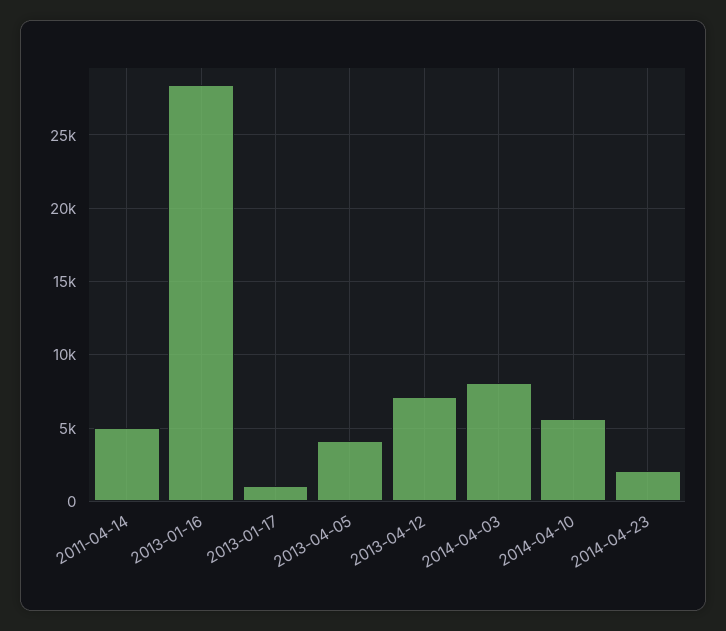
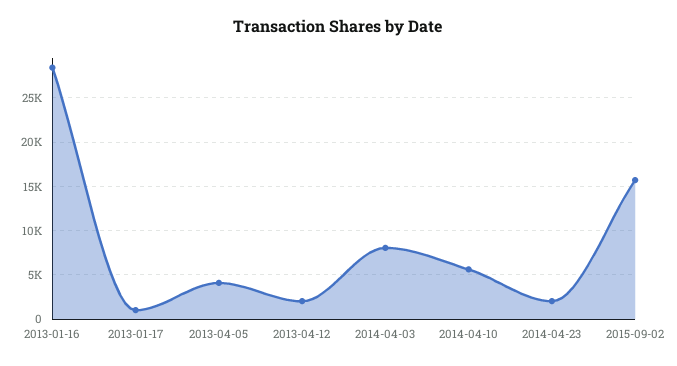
2011-04-14: 5000 -> none
2013-04-12: 7000 -> 2000
2015-09-02: none -> 16000

